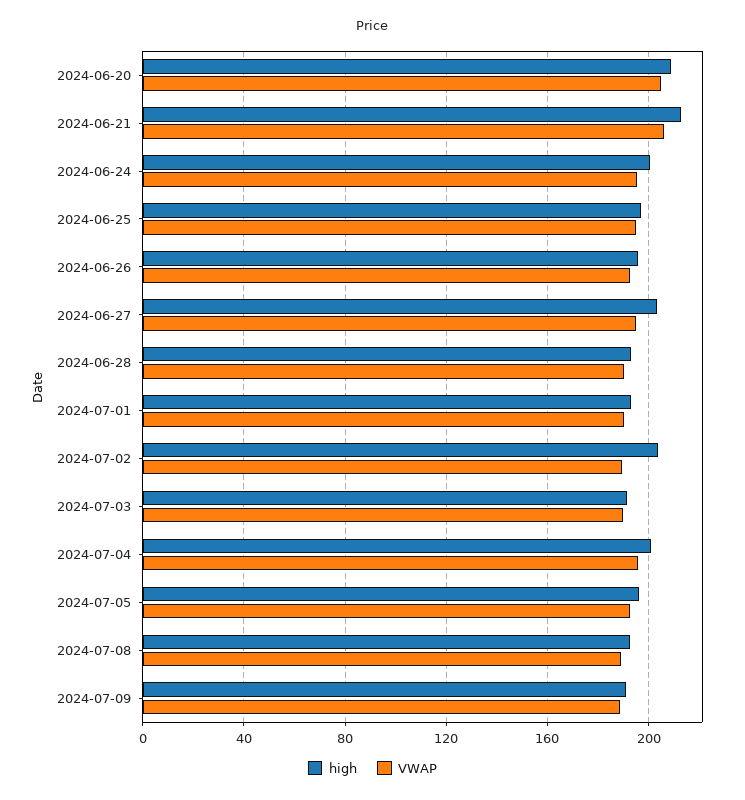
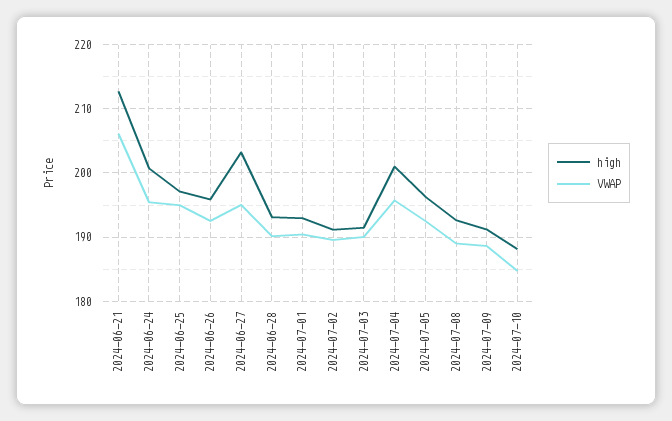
high, 2024-06-20: 210 -> none
VWAP, 2024-06-20: 205 -> none
high, 2024-07-02: 205 -> 191
high, 2024-07-10: none -> 188
VWAP, 2024-07-10: none -> 185

